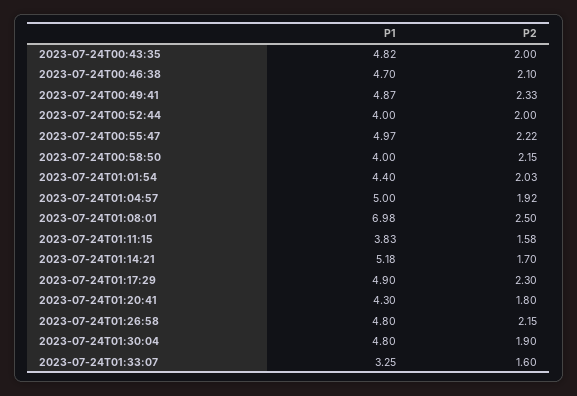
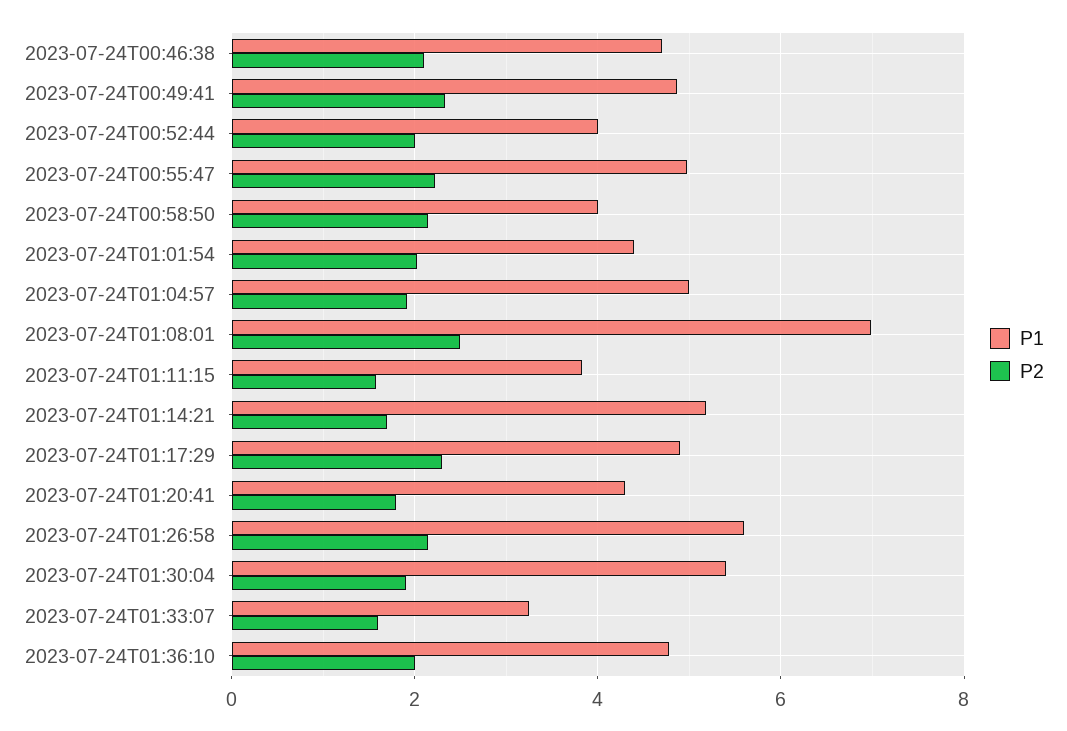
P1, 2023-07-24T00:43:35: 4.82 -> none
P2, 2023-07-24T00:43:35: 2 -> none
P1, 2023-07-24T01:26:58: 4.8 -> 5.6
P1, 2023-07-24T01:30:04: 4.8 -> 5.4
P1, 2023-07-24T01:36:10: none -> 4.8
P2, 2023-07-24T01:36:10: none -> 2

